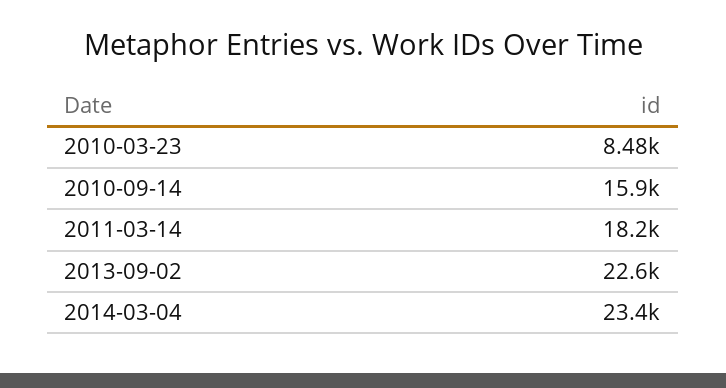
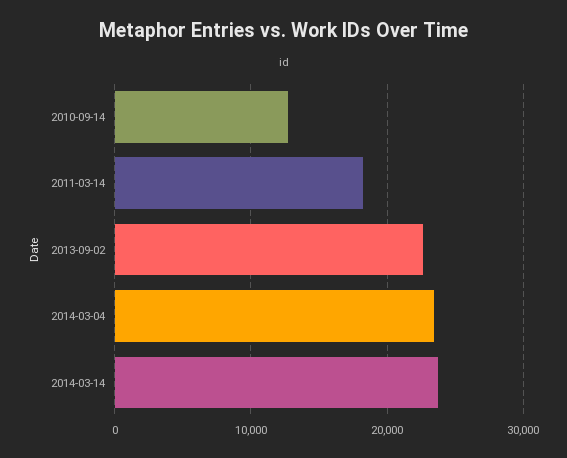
2010-03-23: 8480 -> none
2010-09-14: 15900 -> 13000
2014-03-14: none -> 24000

